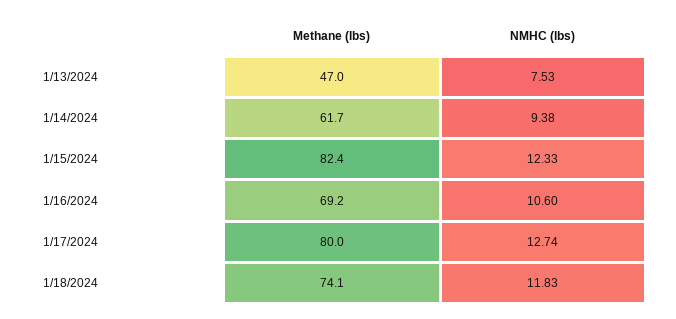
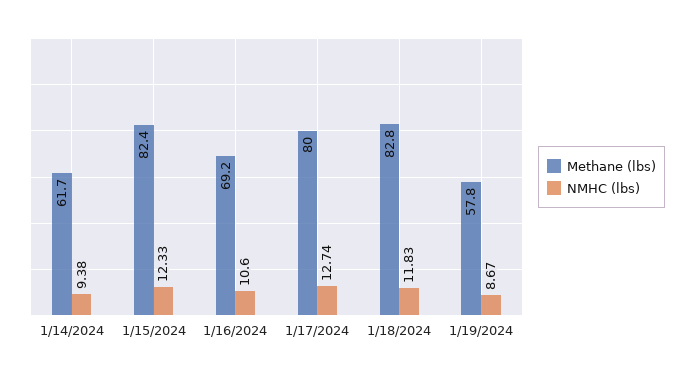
Methane (lbs), 1/13/2024: 47 -> none
NMHC (lbs), 1/13/2024: 7.53 -> none
Methane (lbs), 1/18/2024: 74.1 -> 82.8
Methane (lbs), 1/19/2024: none -> 57.8
NMHC (lbs), 1/19/2024: none -> 8.67

